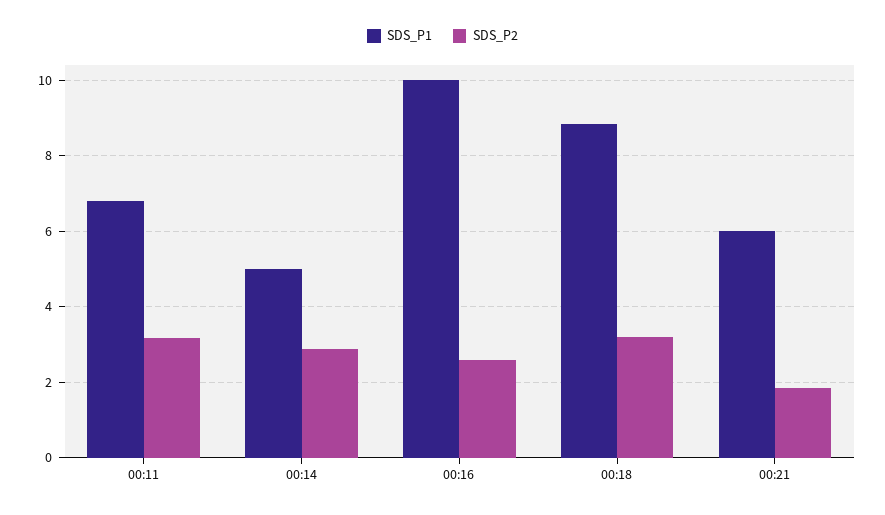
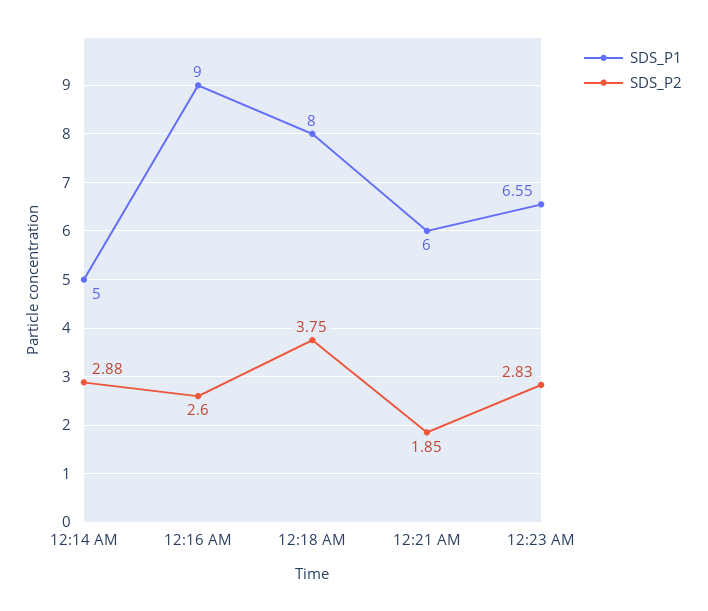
SDS_P1, 00:11: 6.8 -> none
SDS_P2, 00:11: 3.2 -> none
SDS_P1, 00:16: 10 -> 9
SDS_P1, 00:18: 8.8 -> 8
SDS_P2, 00:18: 3.2 -> 3.75
SDS_P1, 12:23 AM: none -> 6.55
SDS_P2, 12:23 AM: none -> 2.83

